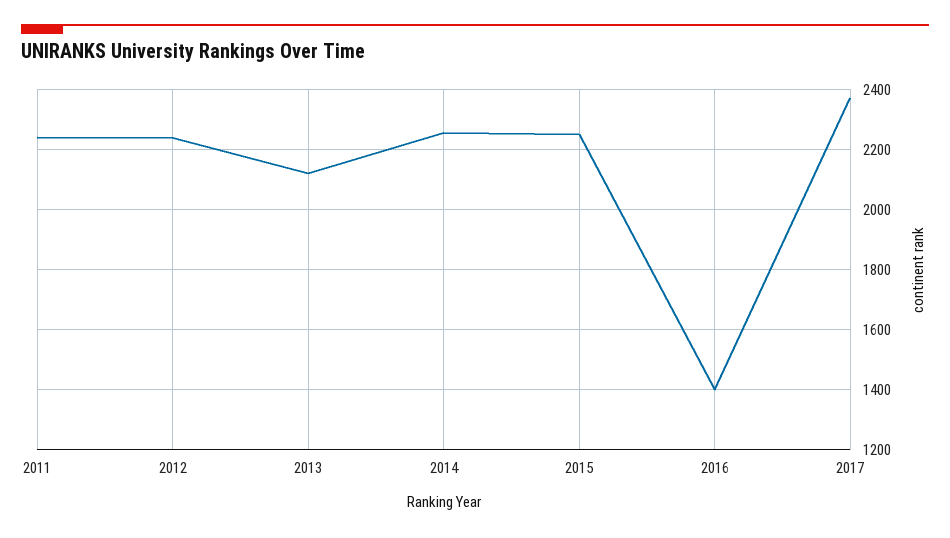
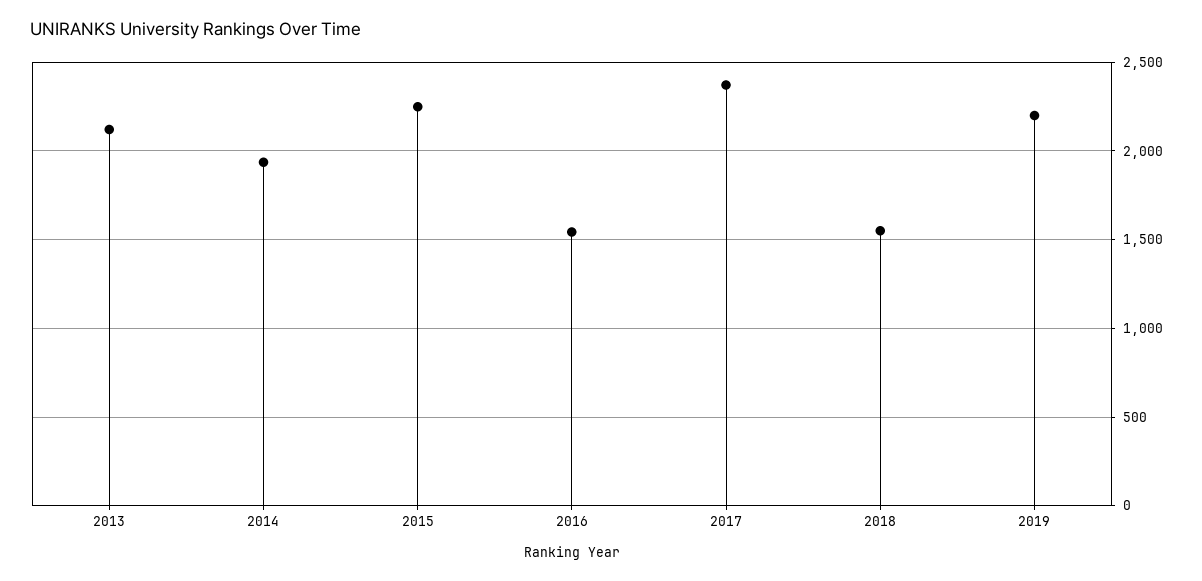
2011: 2240 -> none
2012: 2240 -> none
2014: 2260 -> 1950
2016: 1400 -> 1550
2018: none -> 1550
2019: none -> 2200

